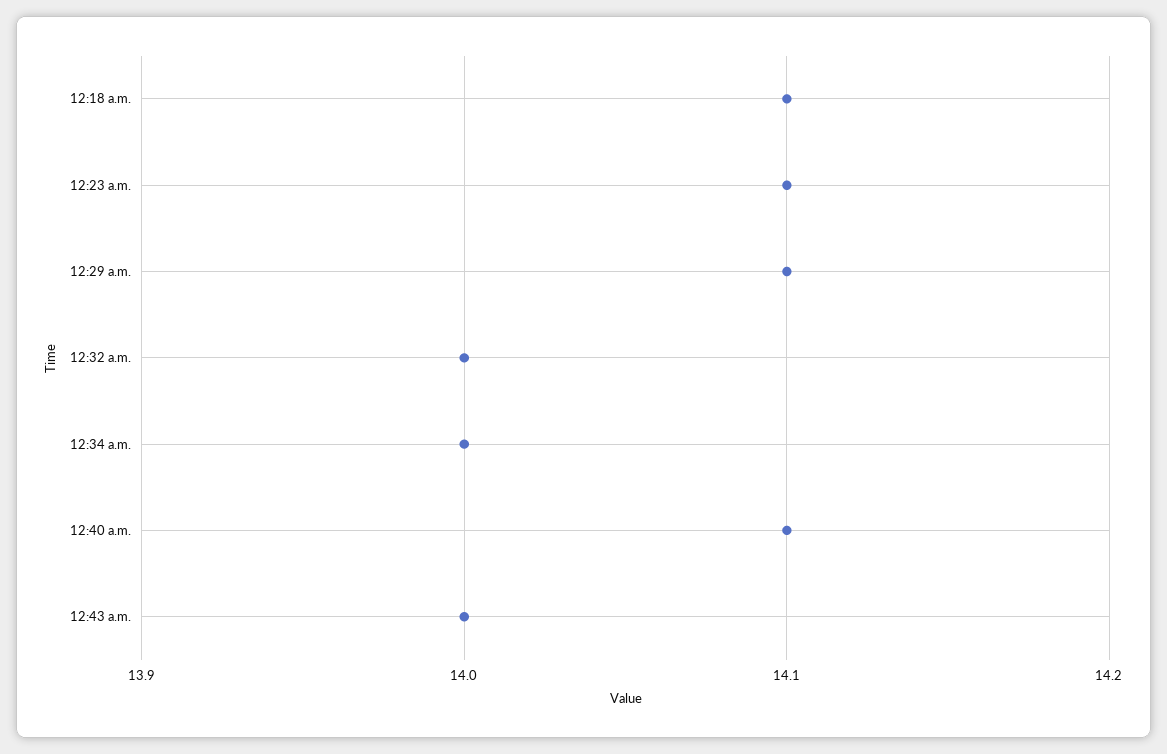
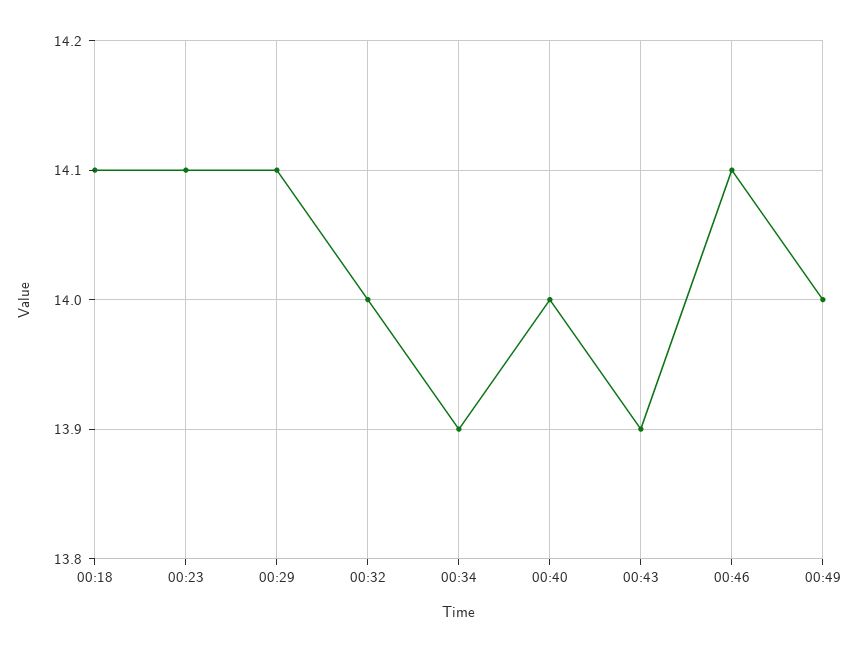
12:34 a.m.: 14 -> 13.9
12:40 a.m.: 14.1 -> 14
12:43 a.m.: 14 -> 13.9
00:46: none -> 14.1
00:49: none -> 14

